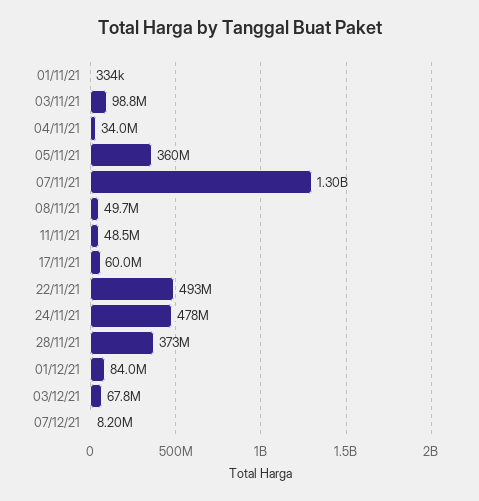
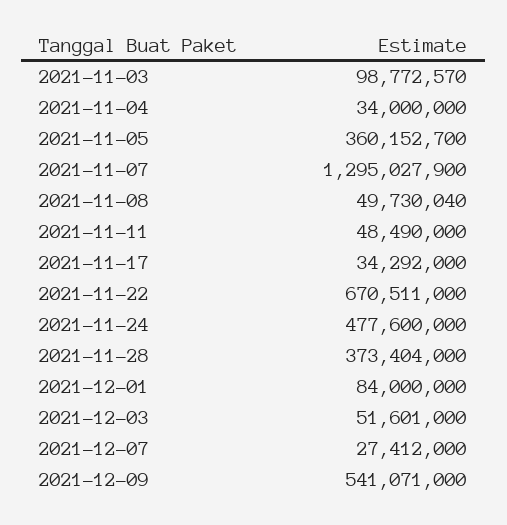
01/11/21: 334000 -> none
17/11/21: 60000000 -> 34292000
22/11/21: 493000000 -> 670511000
03/12/21: 67800000 -> 51601000
07/12/21: 8200000 -> 27412000
2021-12-09: none -> 541071000

